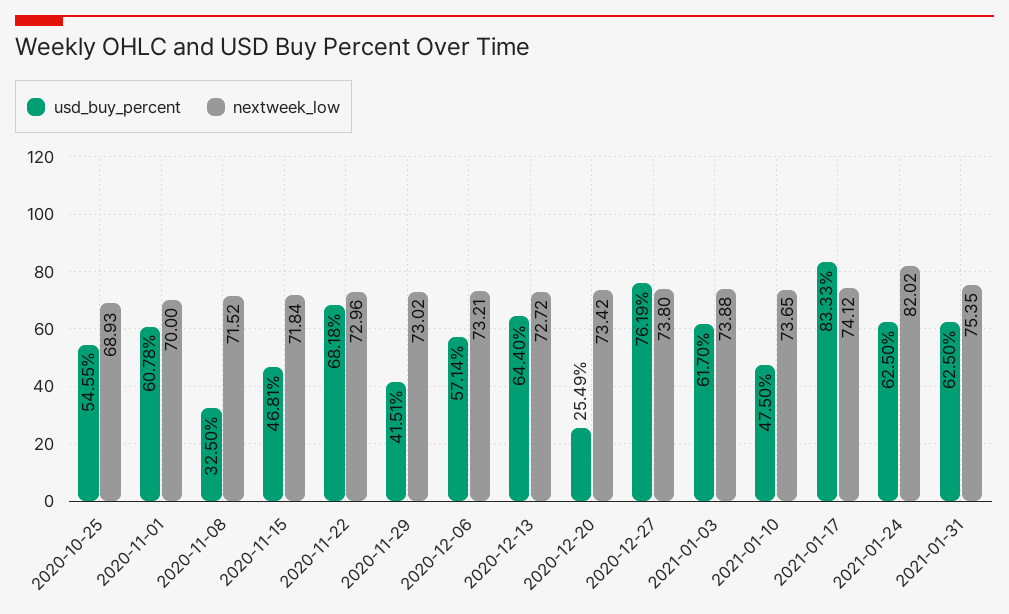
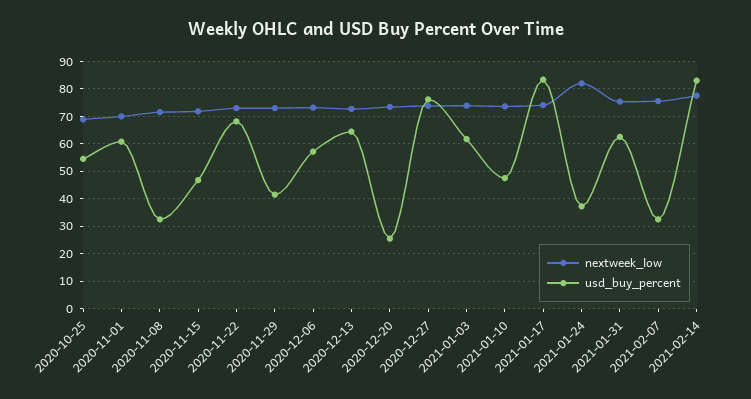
usd_buy_percent, 2021-01-24: 62.5 -> 37.5
nextweek_low, 2021-02-07: none -> 75
usd_buy_percent, 2021-02-07: none -> 32.5
nextweek_low, 2021-02-14: none -> 77.5
usd_buy_percent, 2021-02-14: none -> 82.5

